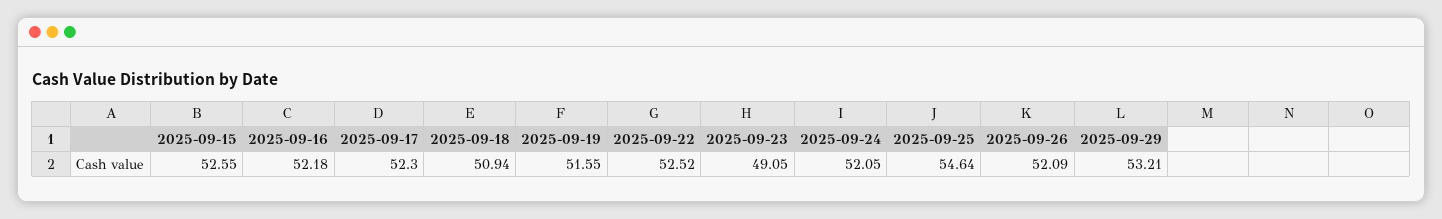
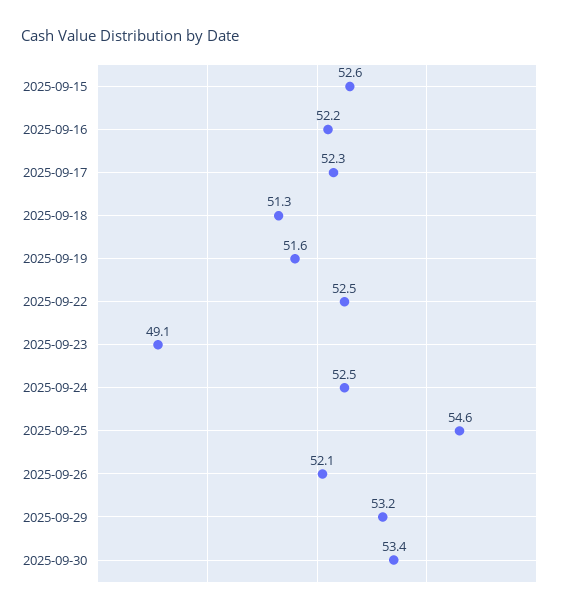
2025-09-18: 50.94 -> 51.3
2025-09-24: 52.05 -> 52.5
2025-09-30: none -> 53.4

